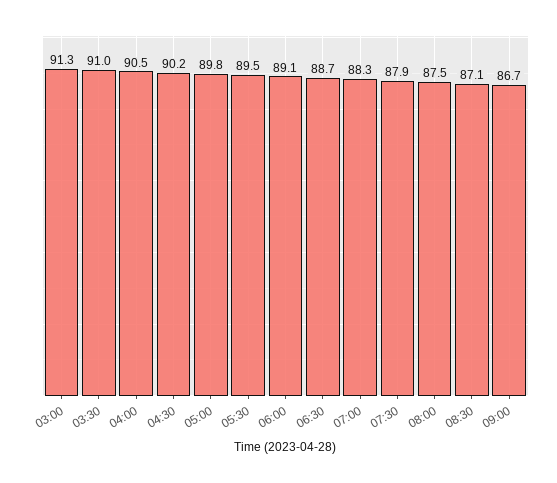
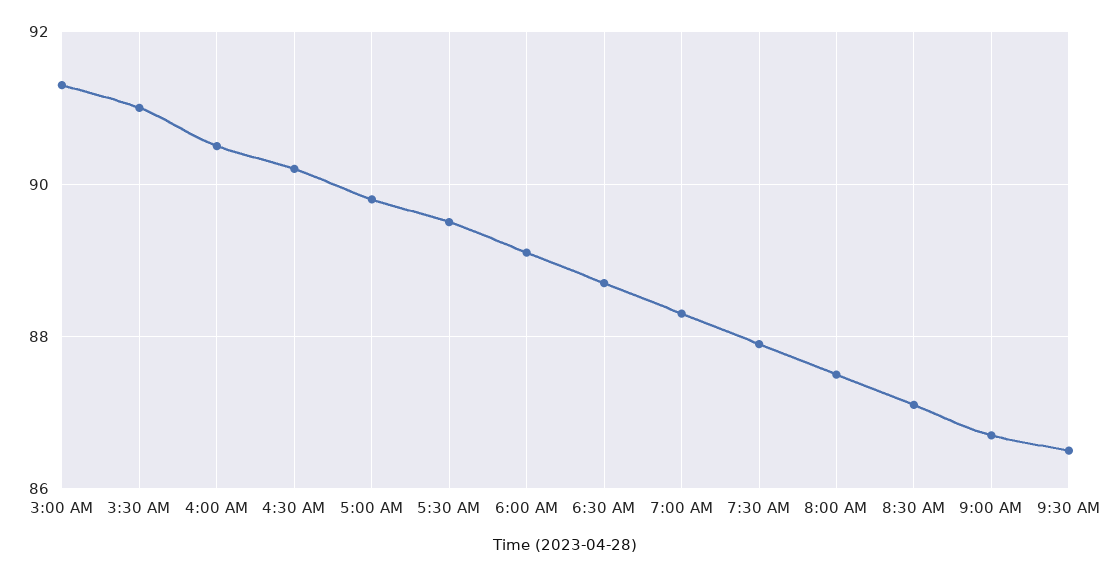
9:30 AM: none -> 86.5

